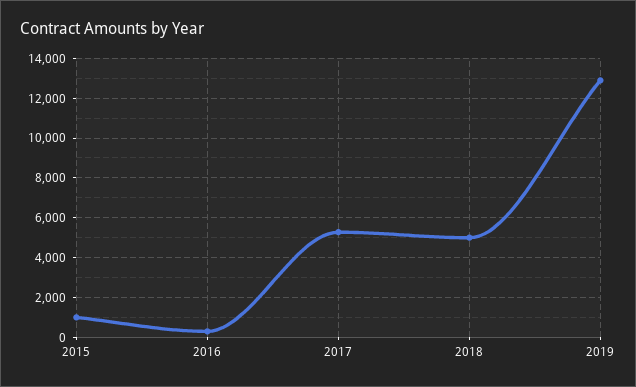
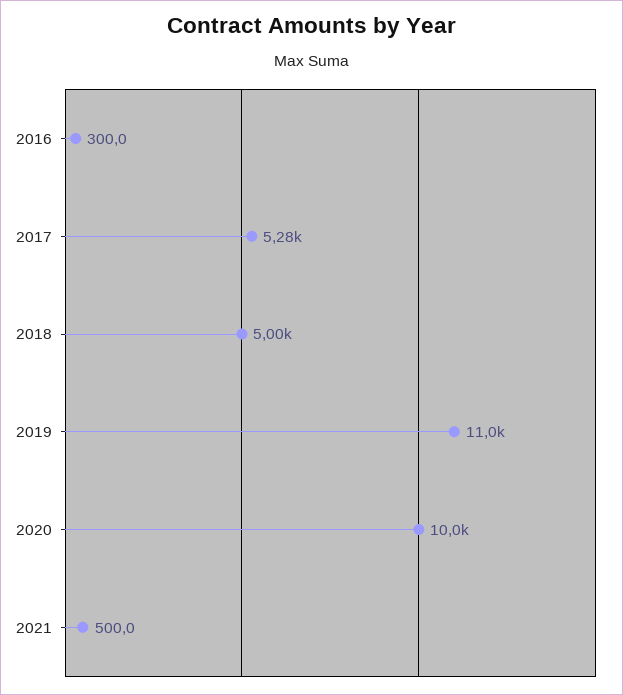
2015: 1000 -> none
2019: 13000 -> 11000
2020: none -> 10000
2021: none -> 500

